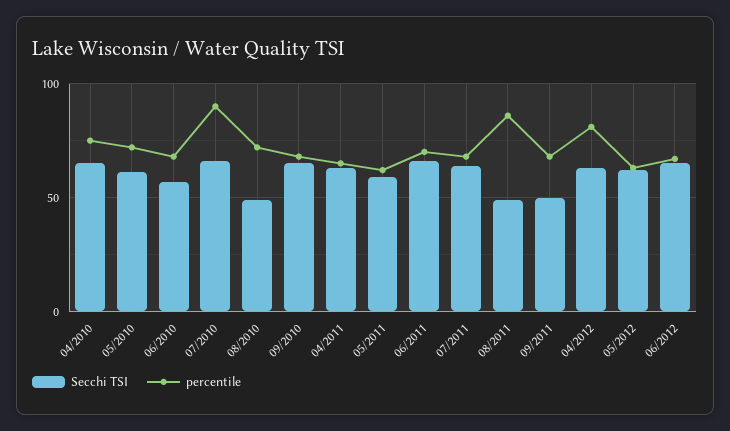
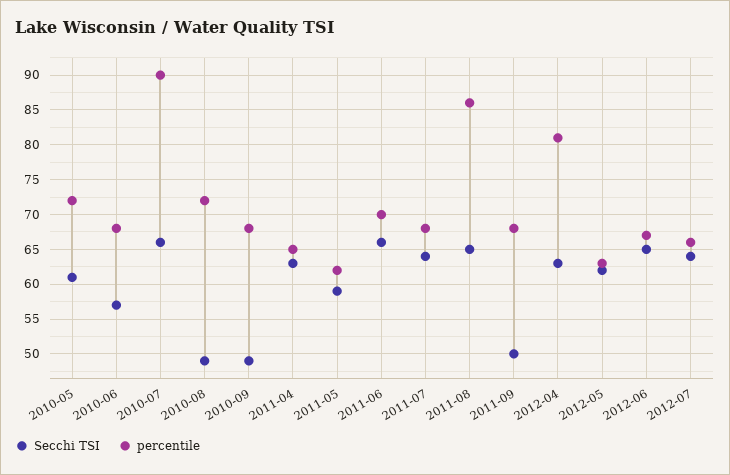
Secchi TSI, 04/2010: 65 -> none
percentile, 04/2010: 75 -> none
Secchi TSI, 09/2010: 65 -> 49
Secchi TSI, 08/2011: 50 -> 65
Secchi TSI, 2012-07: none -> 64
percentile, 2012-07: none -> 66

